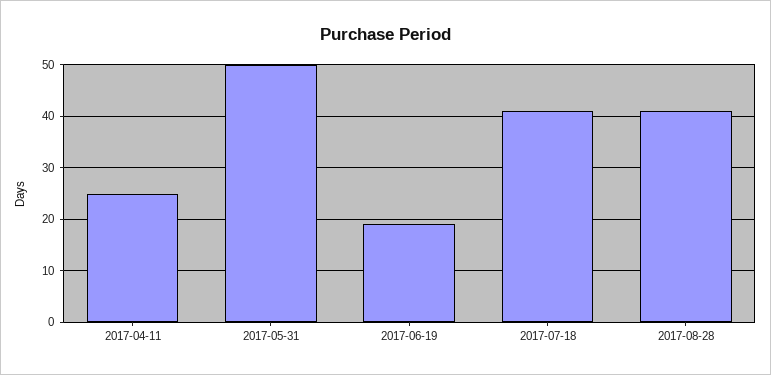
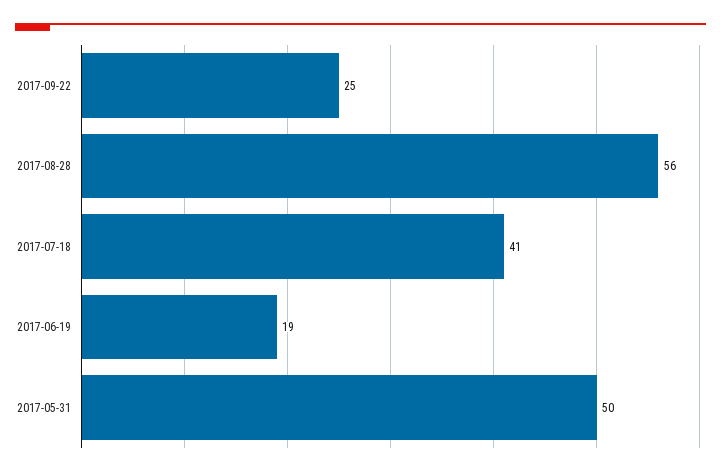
2017-04-11: 25 -> none
2017-08-28: 40 -> 56
2017-09-22: none -> 25

